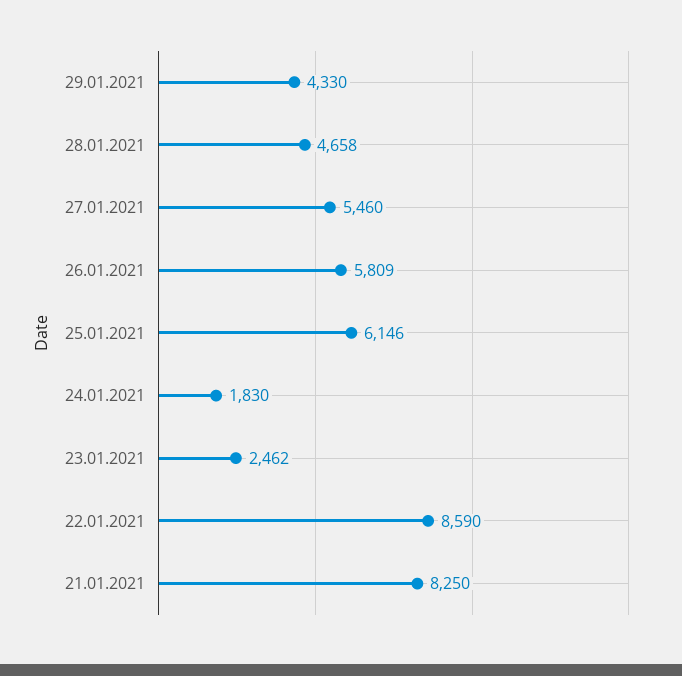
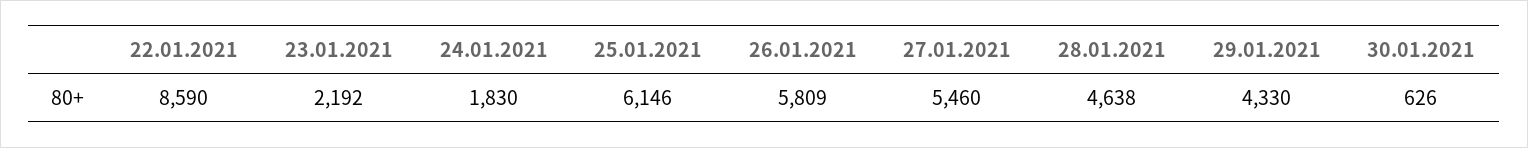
28.01.2021: 4658 -> 4638
23.01.2021: 2462 -> 2192
21.01.2021: 8250 -> none
30.01.2021: none -> 626

